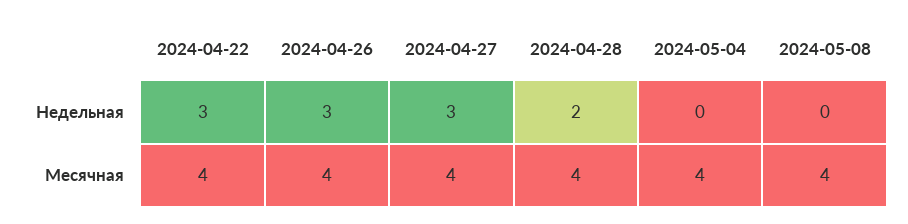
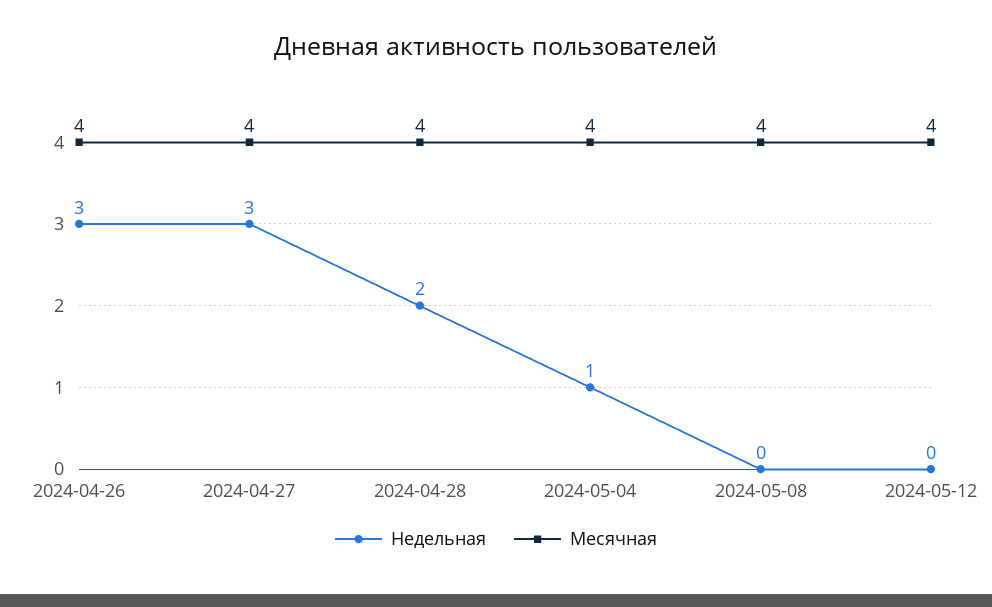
Недельная, 2024-04-22: 3 -> none
Недельная, 2024-05-04: 0 -> 1
Месячная, 2024-04-22: 4 -> none
Недельная, 2024-05-12: none -> 0
Месячная, 2024-05-12: none -> 4

